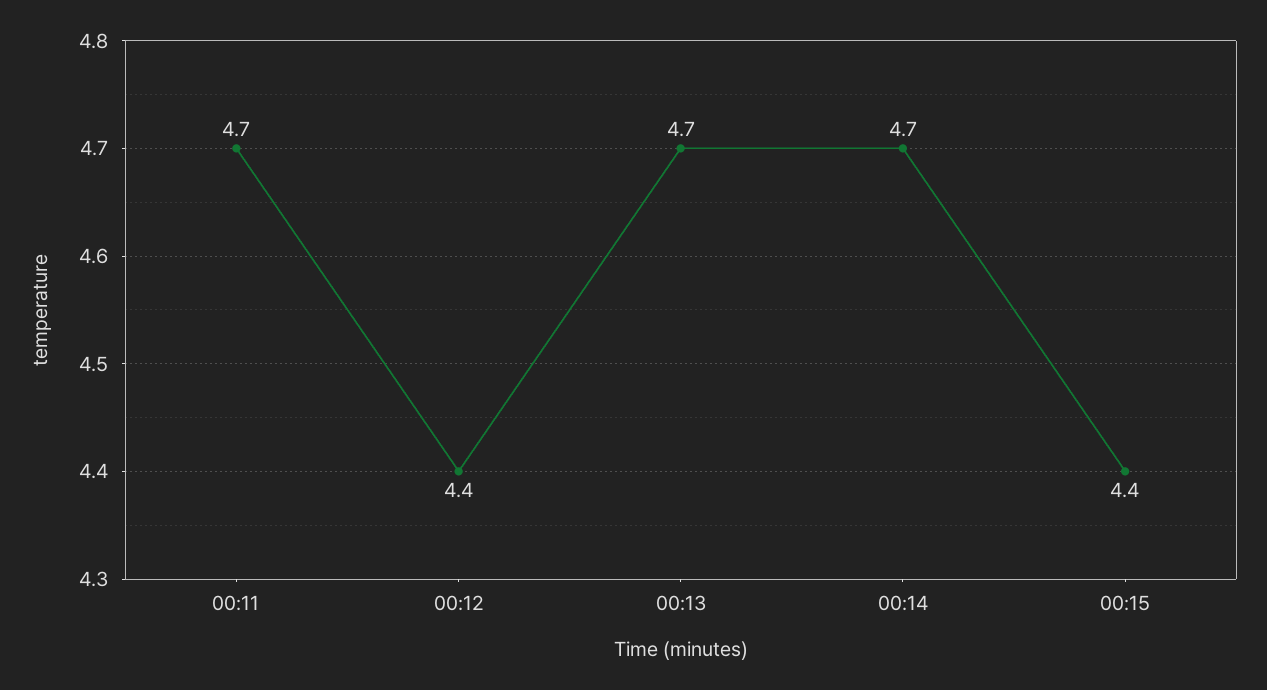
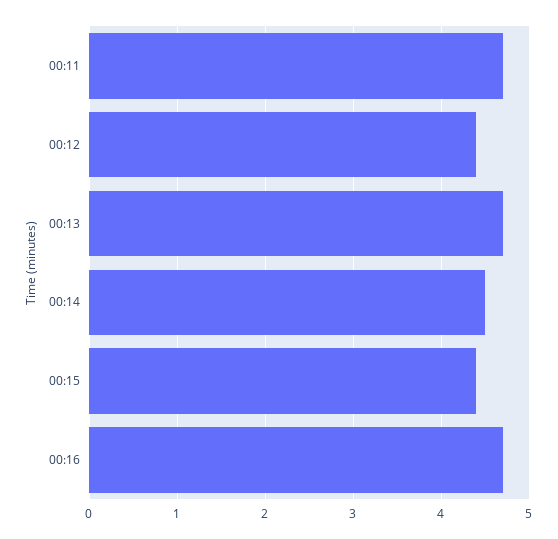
00:14: 4.7 -> 4.5
00:16: none -> 4.7

